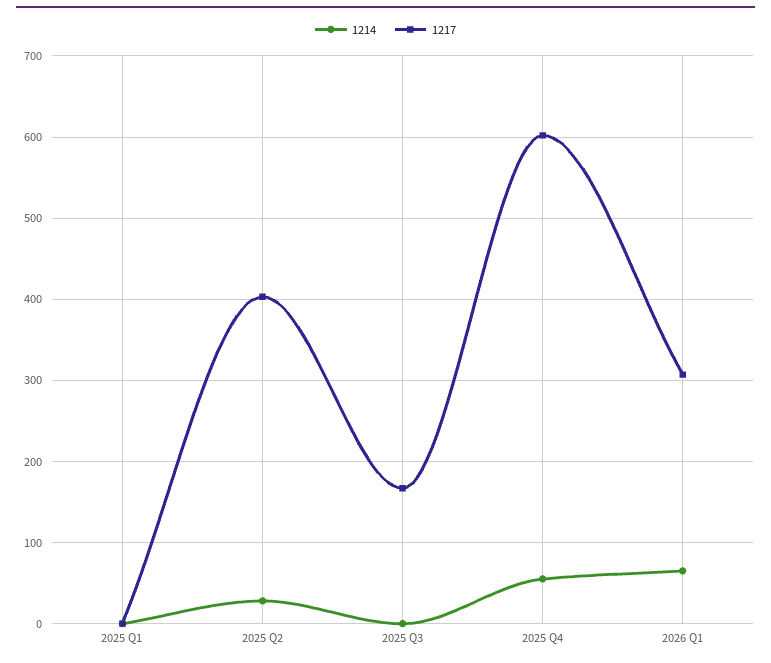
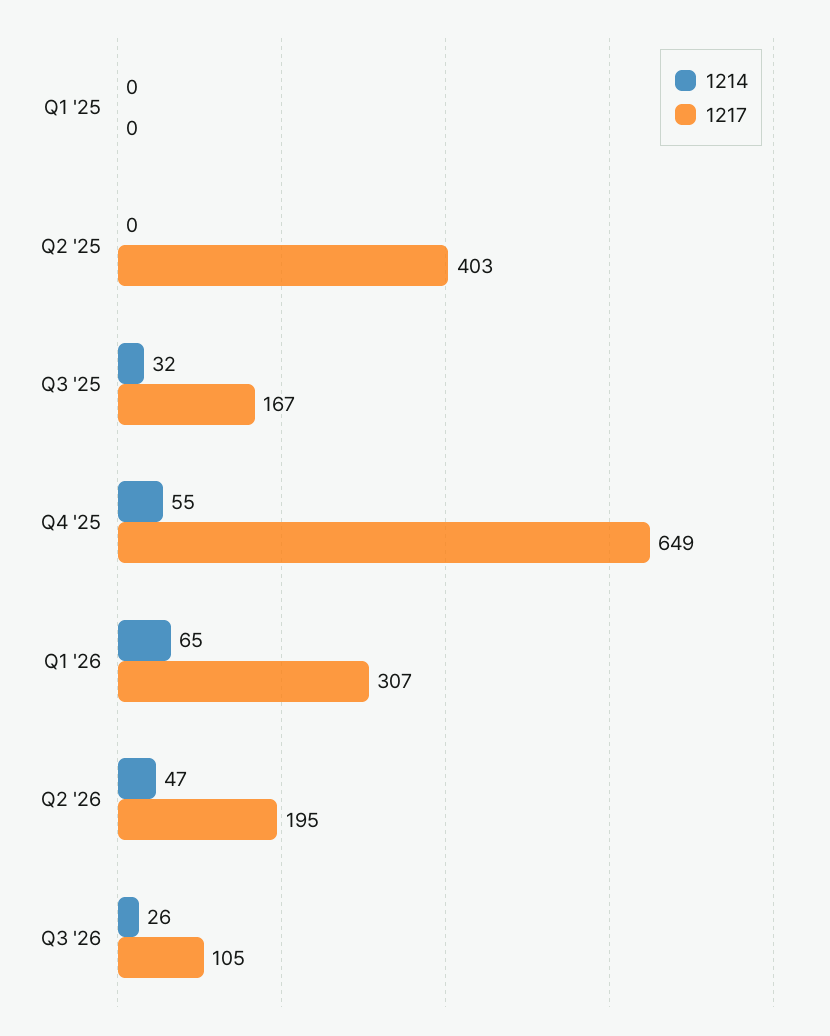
1214, 2025 Q2: 30 -> 0
1214, 2025 Q3: 0 -> 32
1217, 2025 Q4: 600 -> 649
1214, Q2 '26: none -> 47
1217, Q2 '26: none -> 195
1214, Q3 '26: none -> 26
1217, Q3 '26: none -> 105

